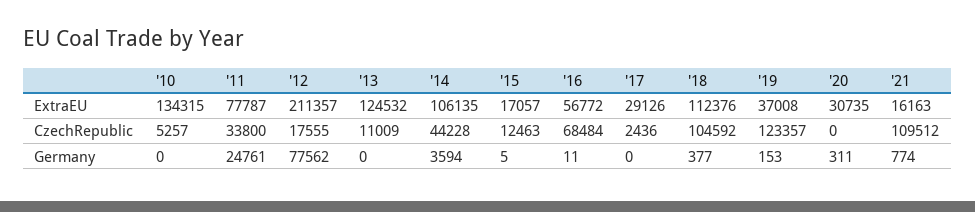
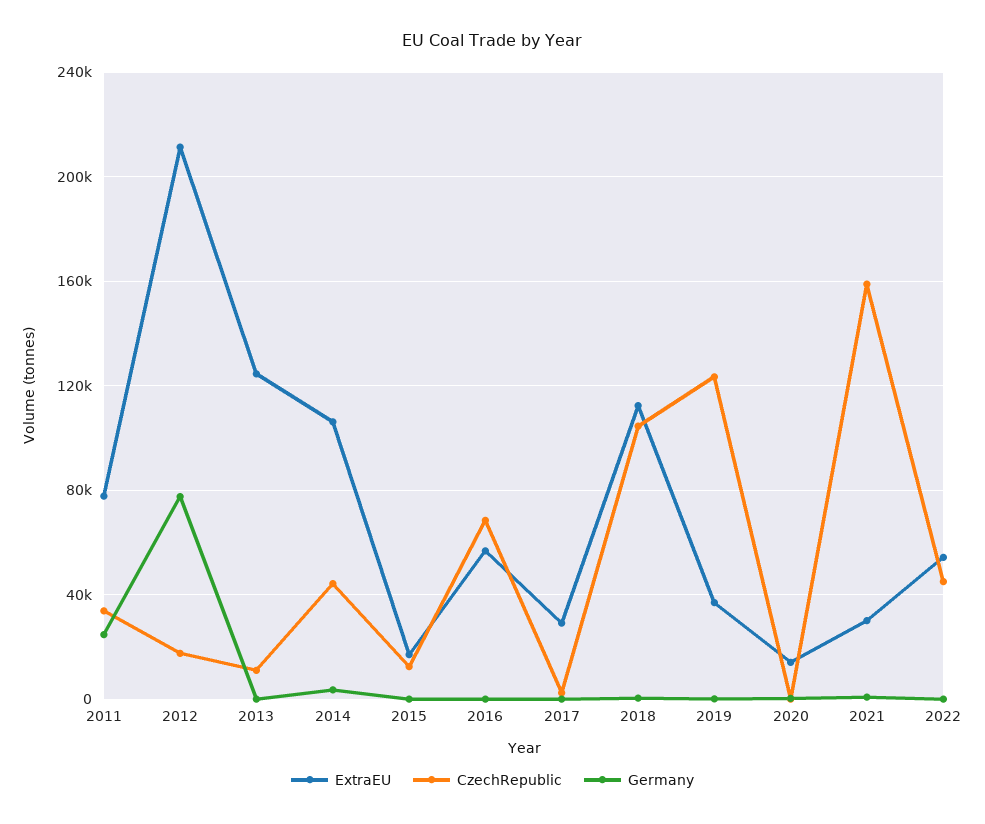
ExtraEU, '10: 134315 -> none
ExtraEU, '20: 30735 -> 15000
ExtraEU, '21: 16163 -> 30000
CzechRepublic, '10: 5257 -> none
CzechRepublic, '21: 109512 -> 160000
Germany, '10: 0 -> none
ExtraEU, 2022: none -> 55000
CzechRepublic, 2022: none -> 45000
Germany, 2022: none -> 0

